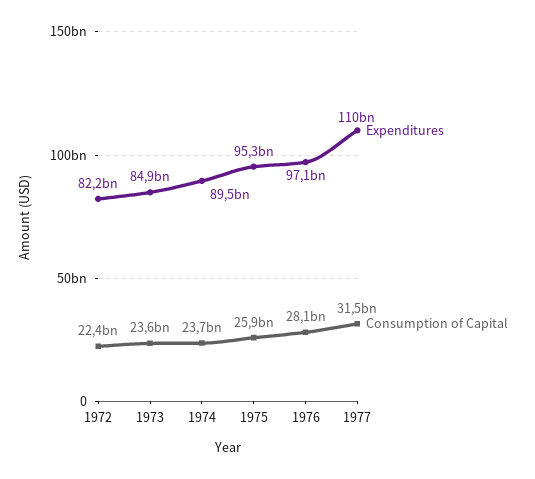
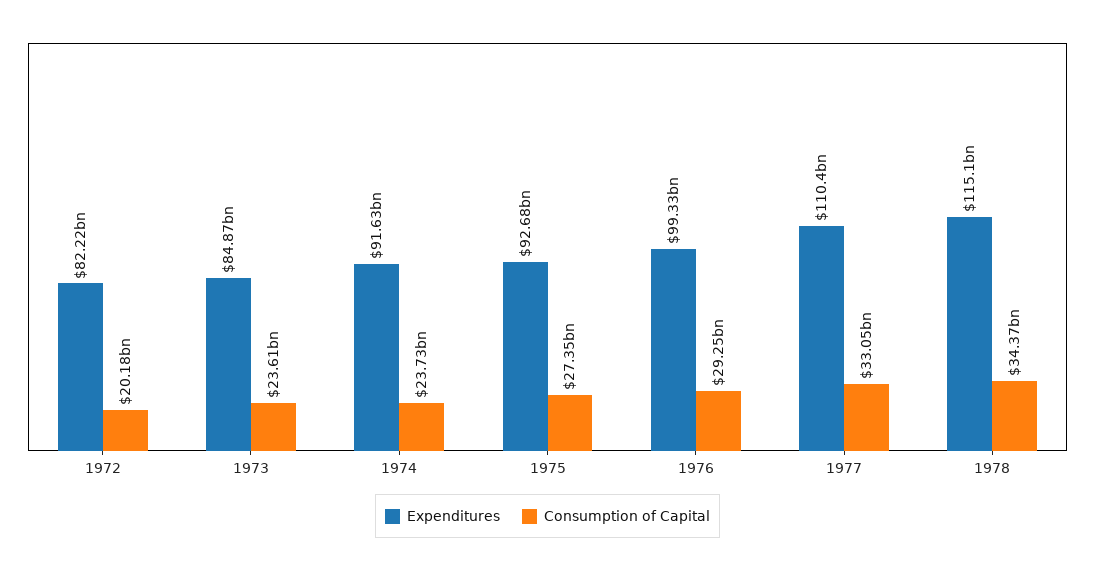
Consumption of Capital, 1972: 22400000000 -> 20180000000
Expenditures, 1974: 89500000000 -> 91630000000
Expenditures, 1975: 95300000000 -> 92680000000
Consumption of Capital, 1975: 25900000000 -> 27350000000
Expenditures, 1976: 97100000000 -> 99330000000
Consumption of Capital, 1976: 28100000000 -> 29250000000
Consumption of Capital, 1977: 31500000000 -> 33050000000
Expenditures, 1978: none -> 115100000000
Consumption of Capital, 1978: none -> 34370000000

